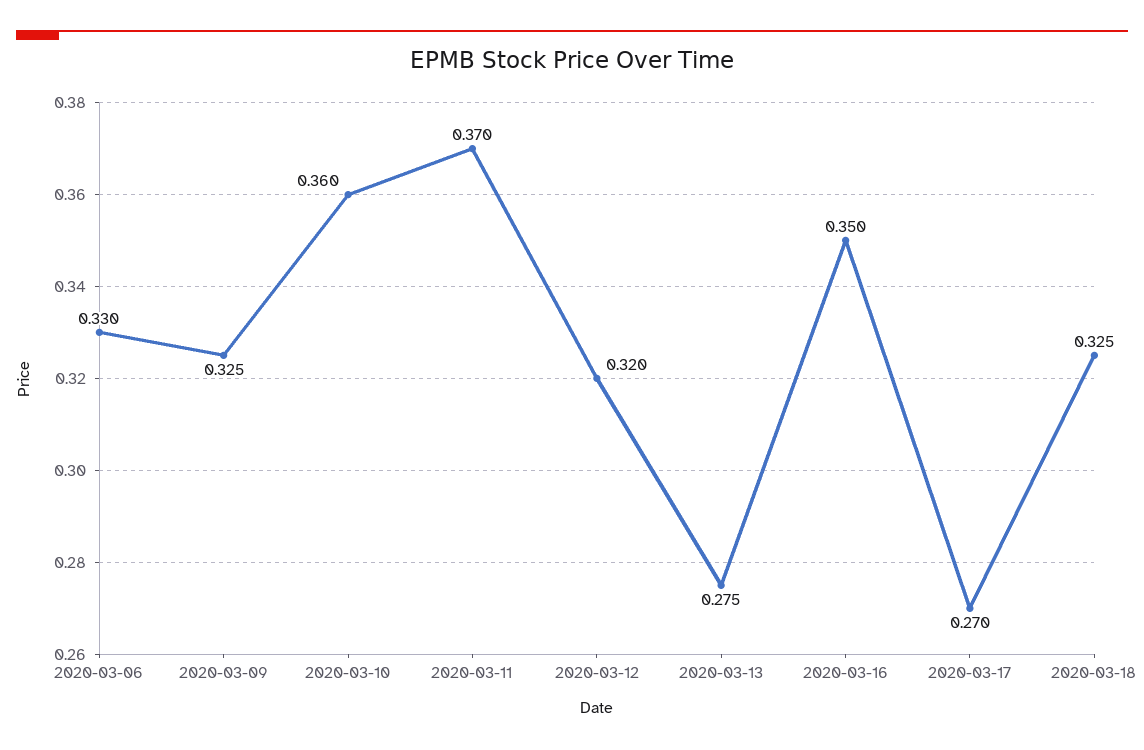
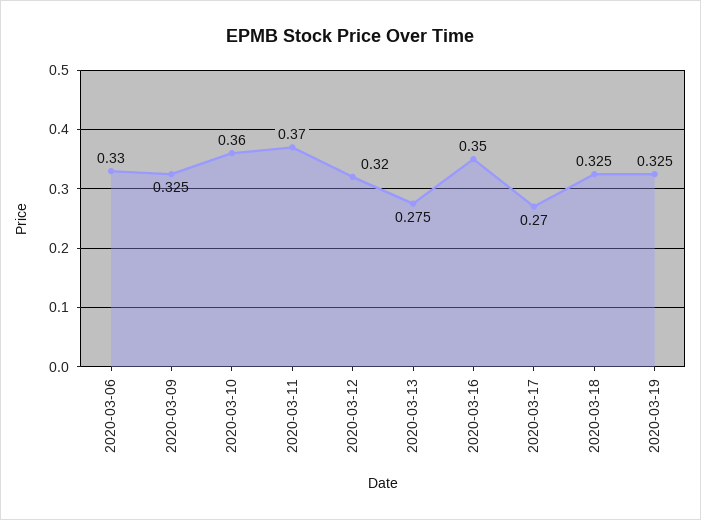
2020-03-19: none -> 0.325

